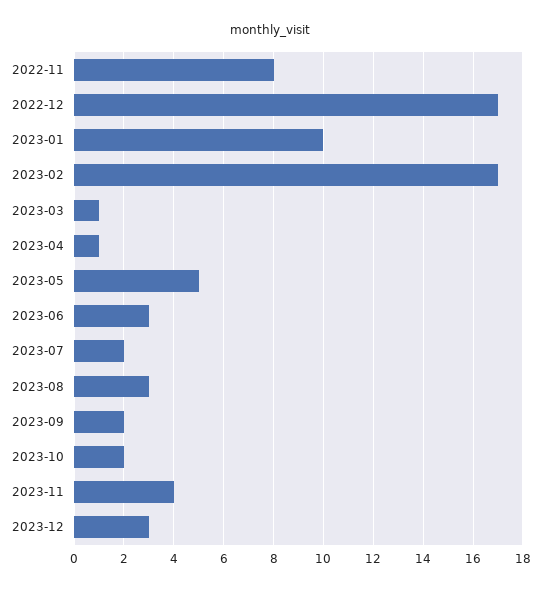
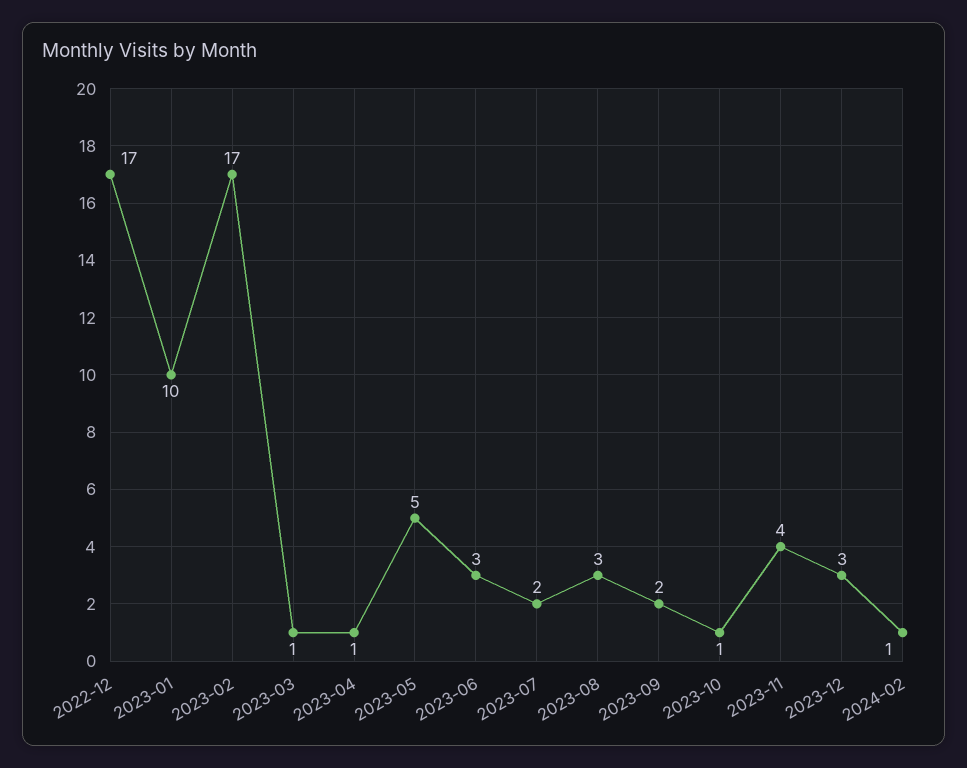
2022-11: 8 -> none
2023-10: 2 -> 1
2024-02: none -> 1

